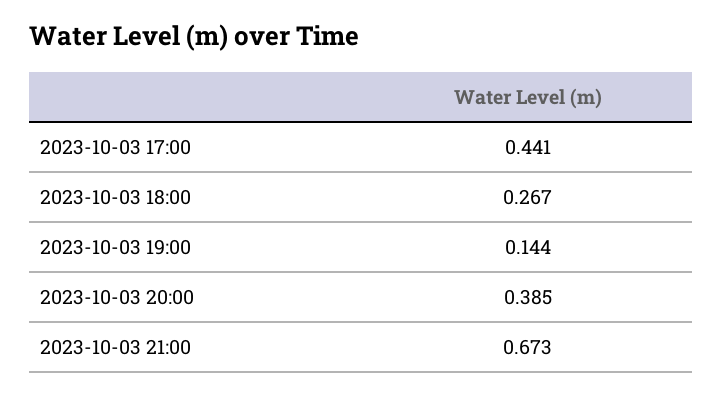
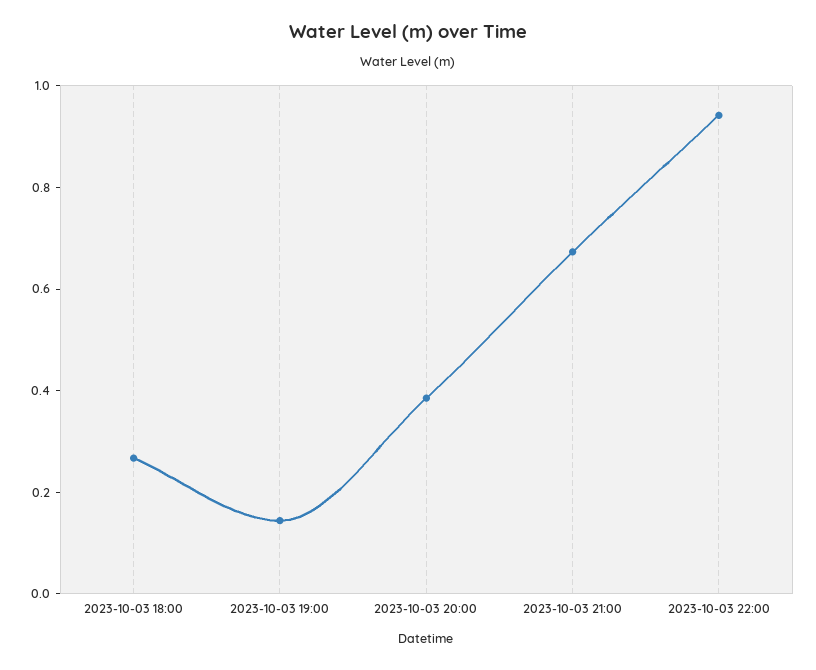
2023-10-03 17:00: 0.441 -> none
2023-10-03 22:00: none -> 0.95

